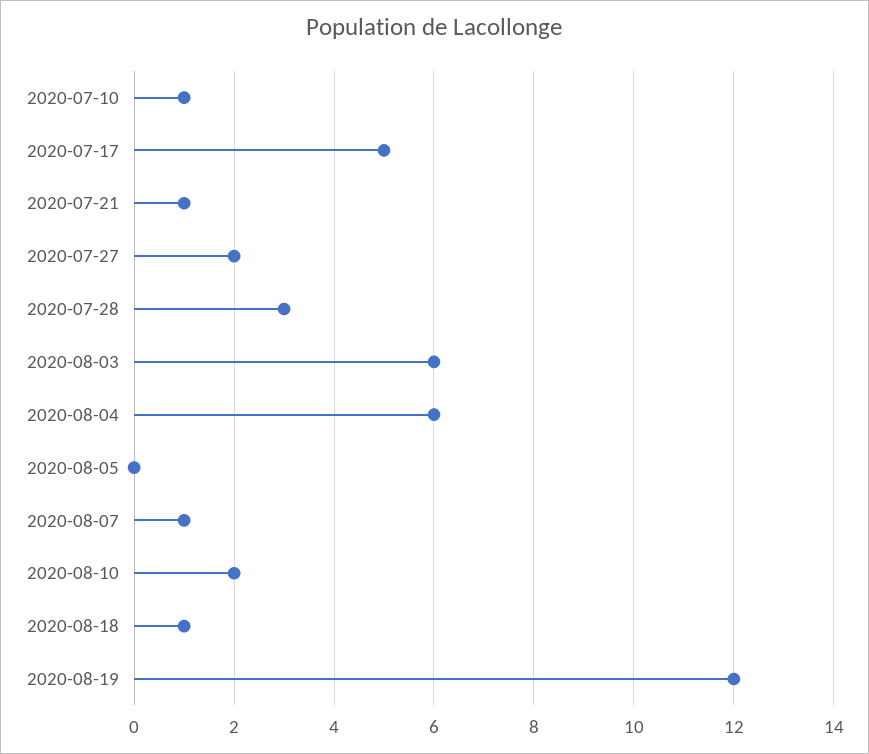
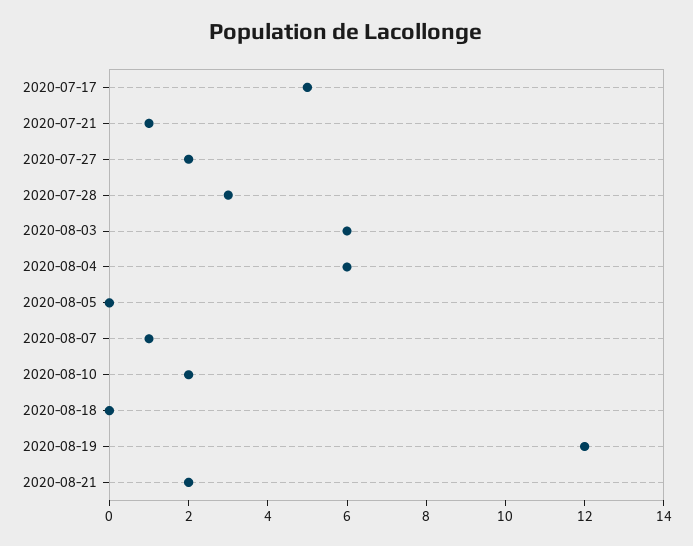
2020-07-10: 1 -> none
2020-08-18: 1 -> 0
2020-08-21: none -> 2

